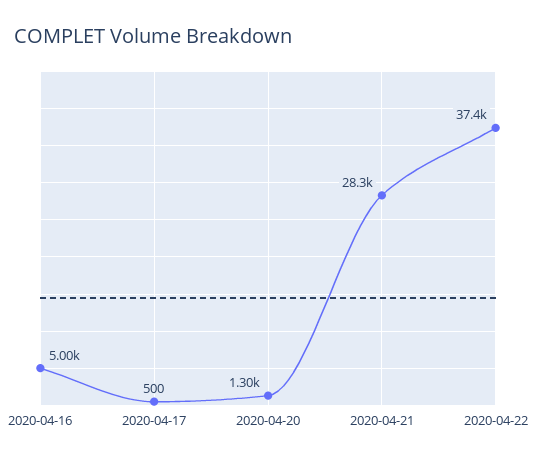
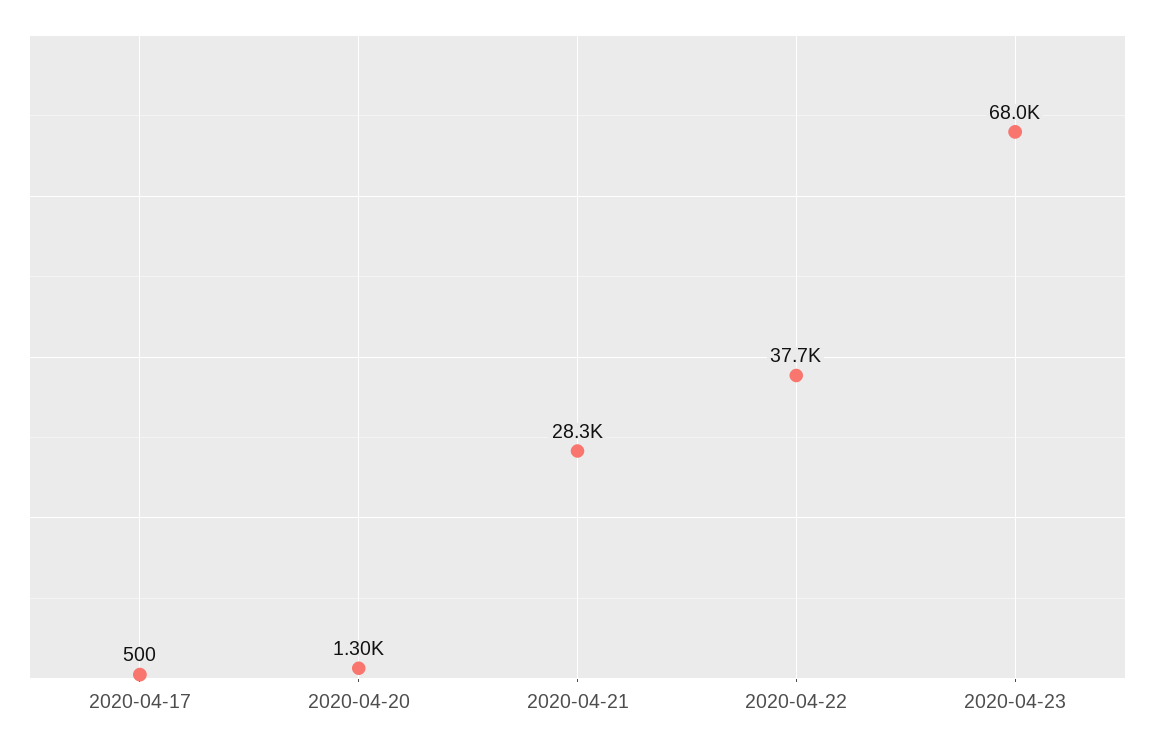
2020-04-16: 5000 -> none
2020-04-22: 37400 -> 37700
2020-04-23: none -> 68000

